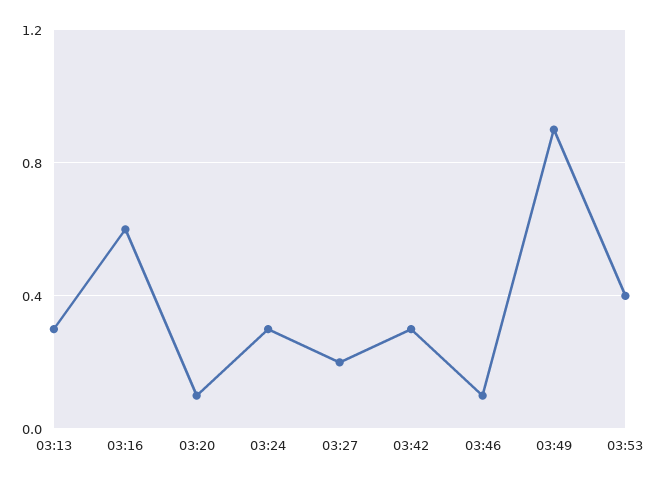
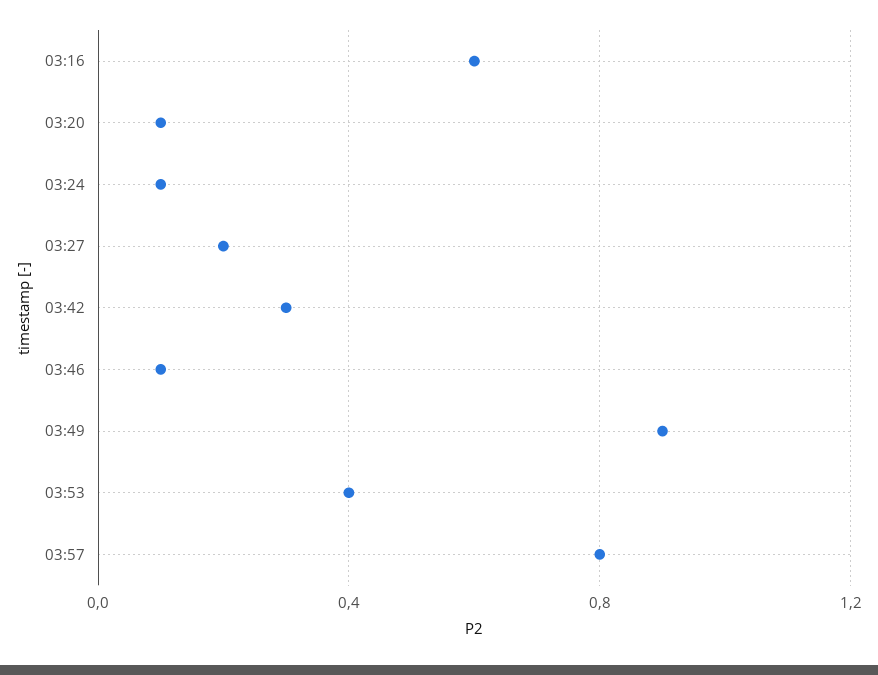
03:13: 0.3 -> none
03:24: 0.3 -> 0.1
03:57: none -> 0.8

